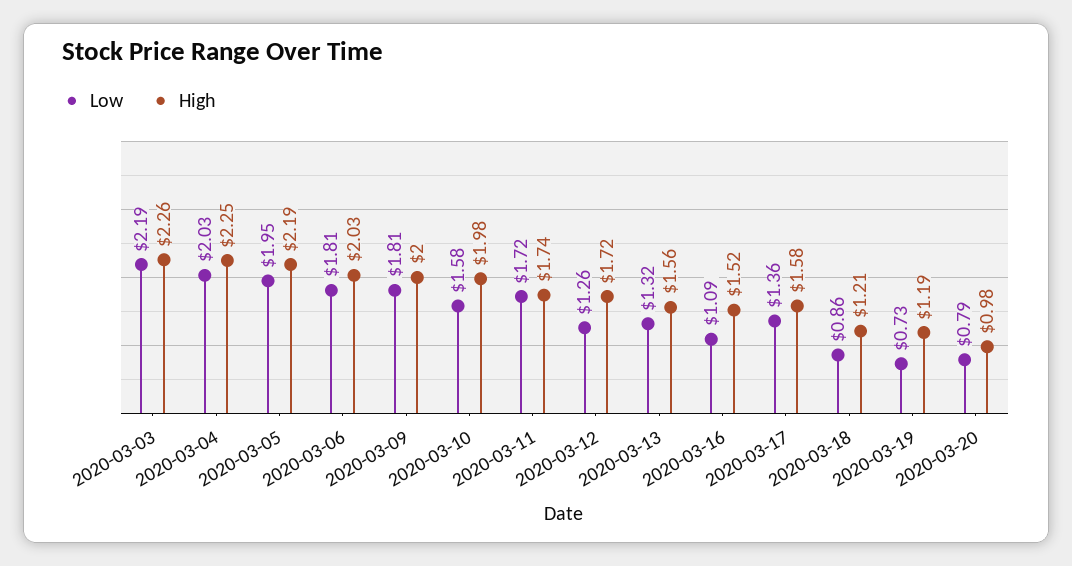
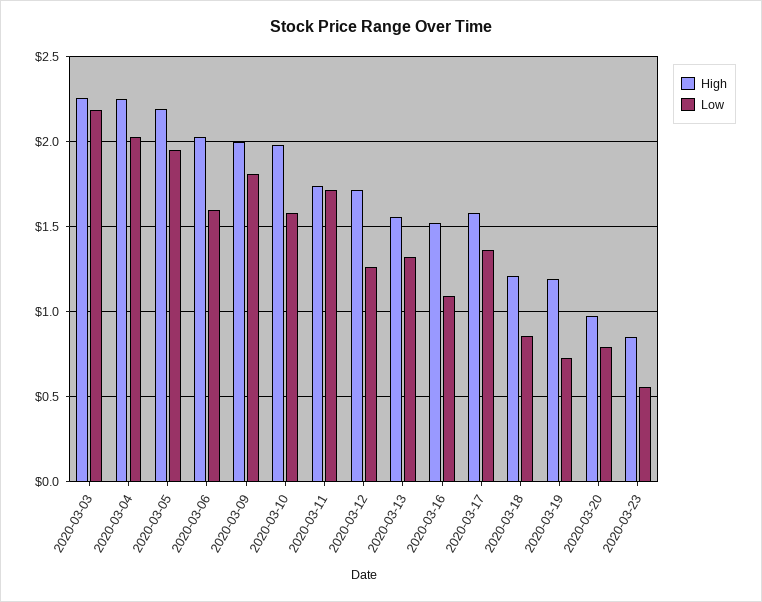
Low, 2020-03-06: 1.81 -> 1.6
High, 2020-03-23: none -> 0.85
Low, 2020-03-23: none -> 0.55

